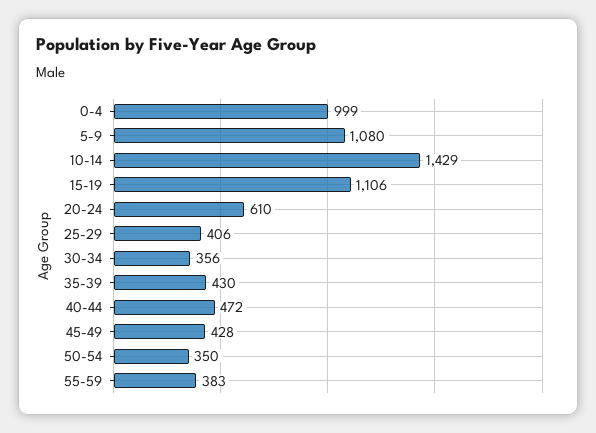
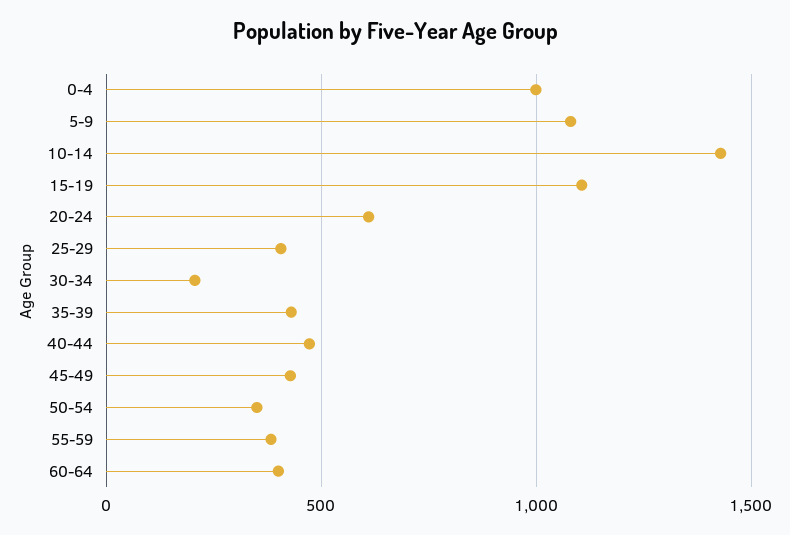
30-34: 356 -> 200
60-64: none -> 400

